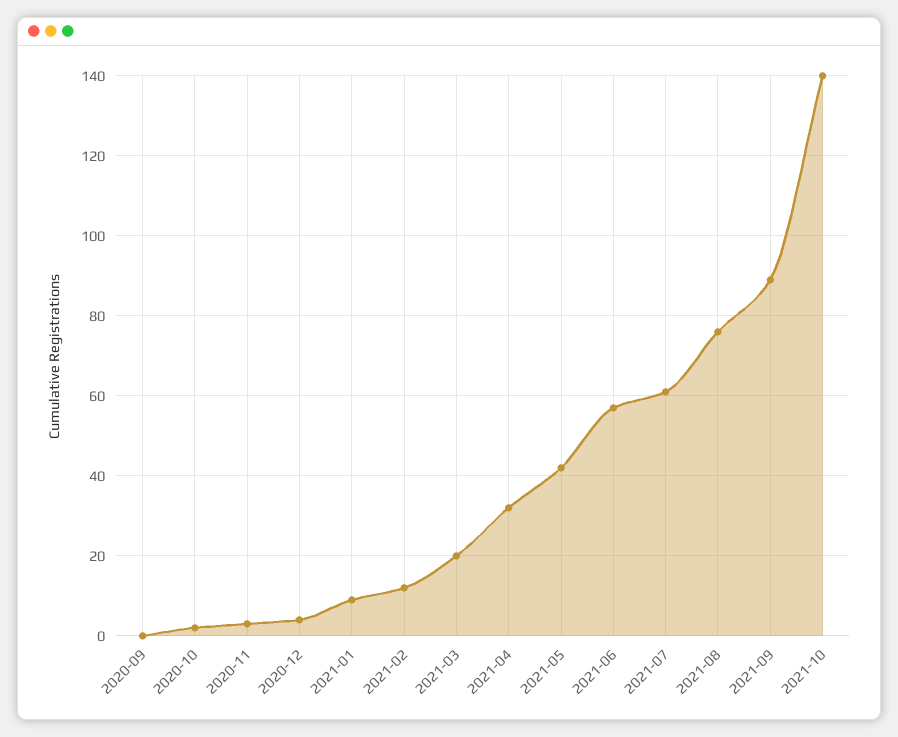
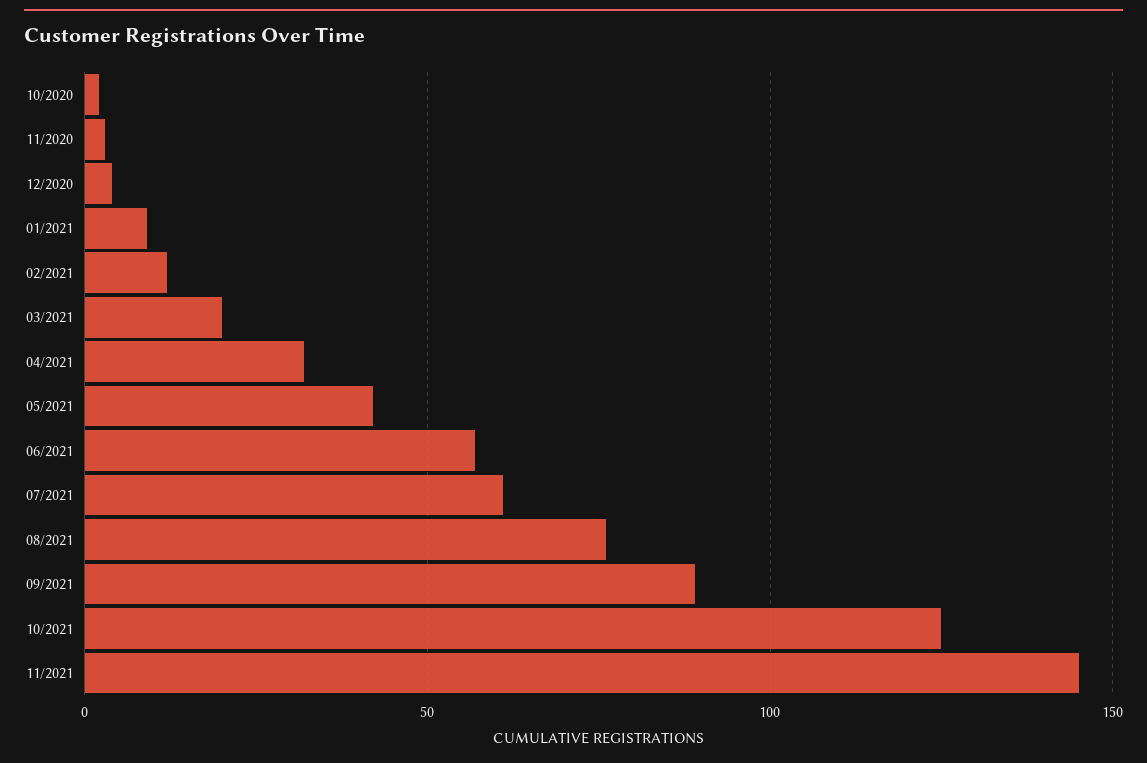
2020-09: 0 -> none
2021-10: 140 -> 125
11/2021: none -> 145

